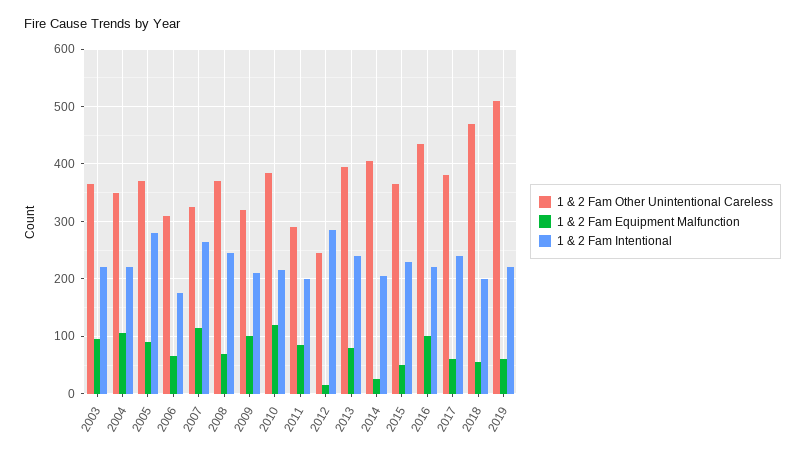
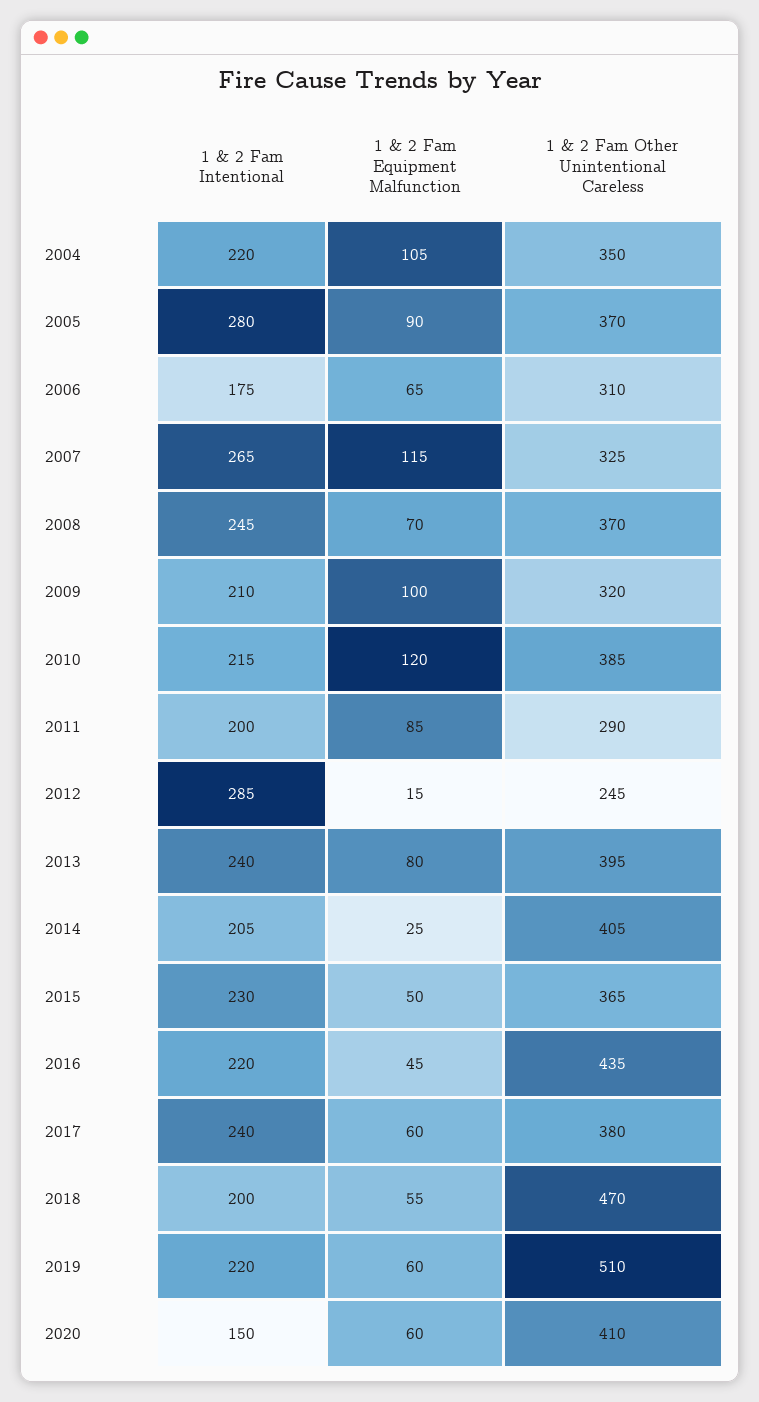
1 & 2 Fam Other Unintentional Careless, 2003: 360 -> none
1 & 2 Fam Equipment Malfunction, 2003: 100 -> none
1 & 2 Fam Intentional, 2003: 220 -> none
1 & 2 Fam Equipment Malfunction, 2016: 100 -> 45
1 & 2 Fam Intentional, 2020: none -> 150
1 & 2 Fam Equipment Malfunction, 2020: none -> 60
1 & 2 Fam Other Unintentional Careless, 2020: none -> 410

